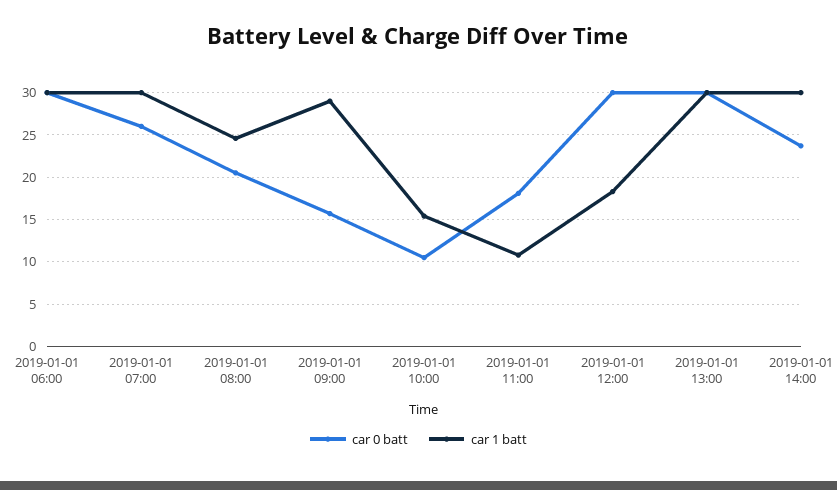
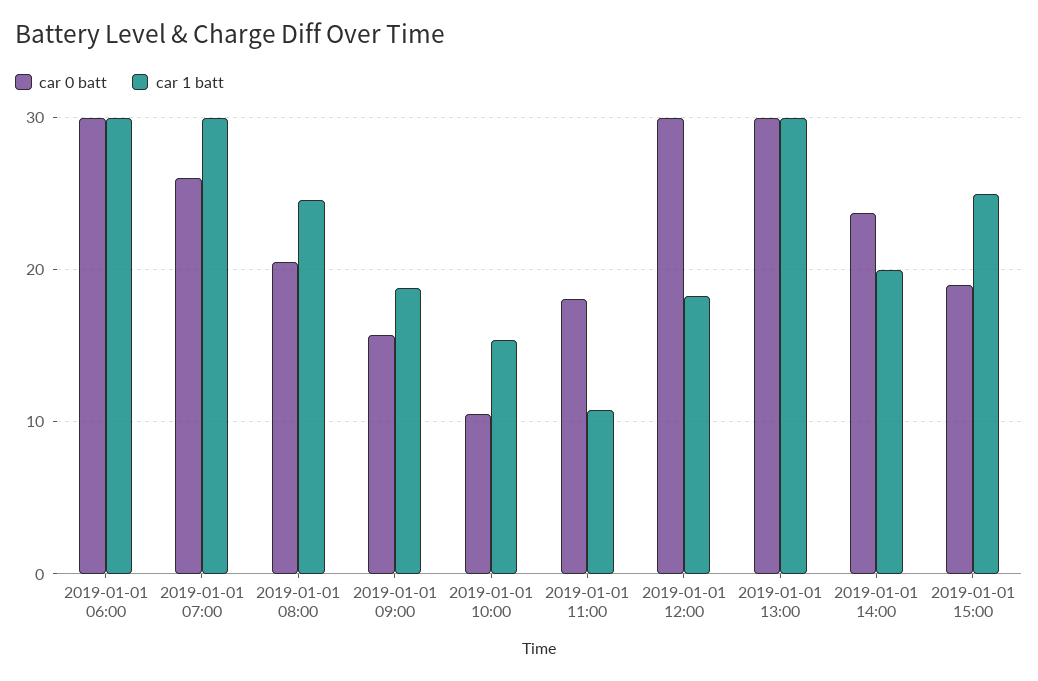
car 1 batt, 2019-01-01 09:00: 29 -> 19
car 1 batt, 2019-01-01 14:00: 30 -> 20
car 0 batt, 2019-01-01 15:00: none -> 19
car 1 batt, 2019-01-01 15:00: none -> 25

